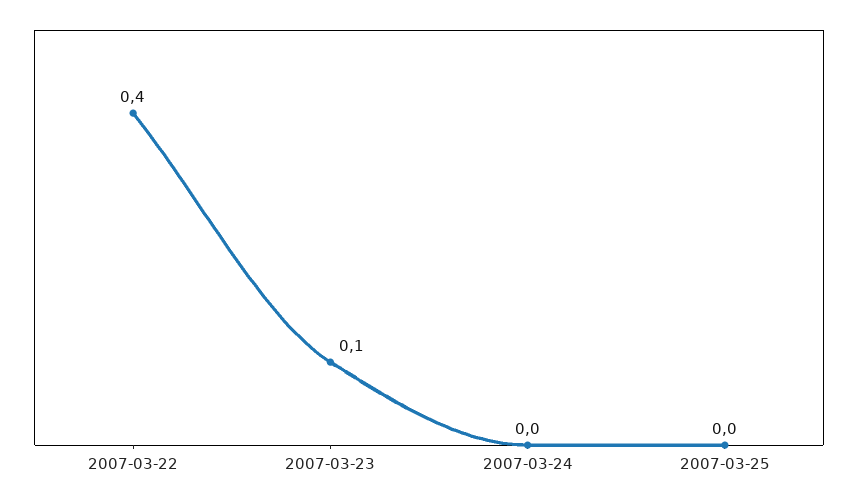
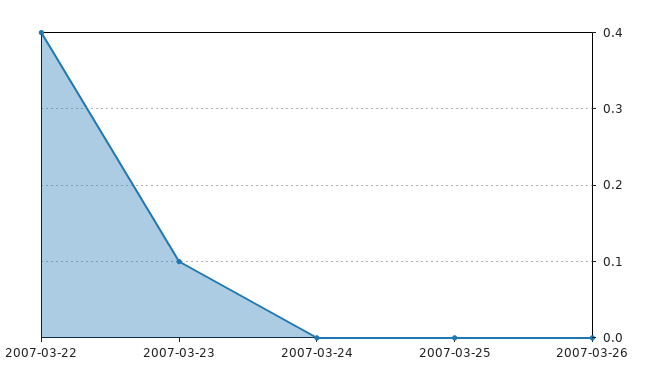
2007-03-26: none -> 0

